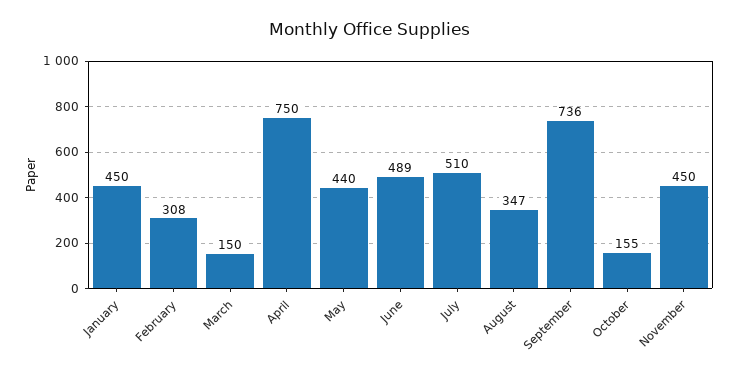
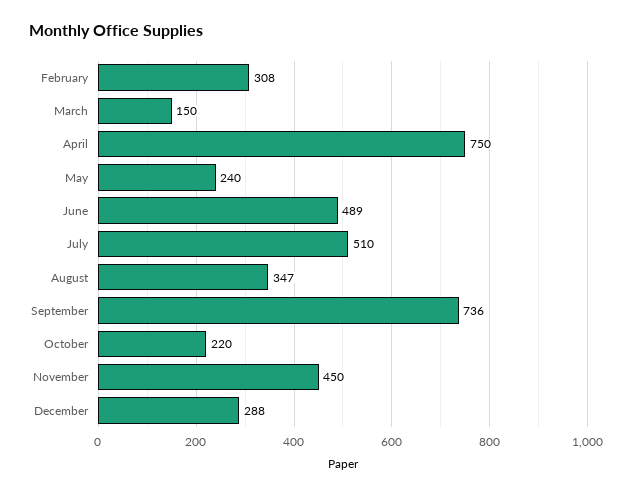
January: 450 -> none
May: 440 -> 240
October: 155 -> 220
December: none -> 288

